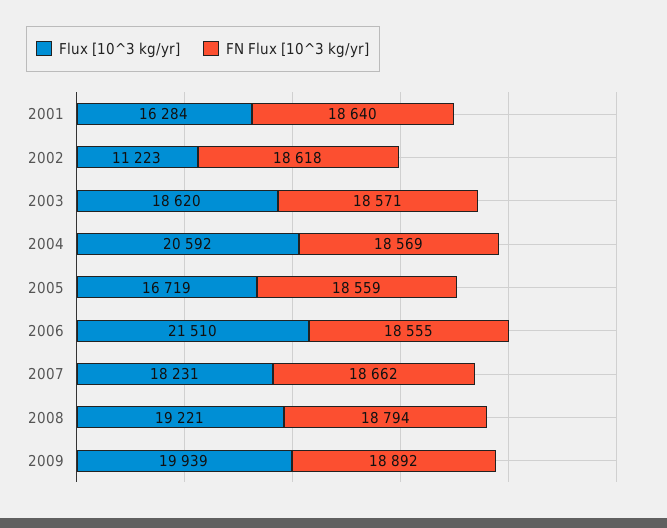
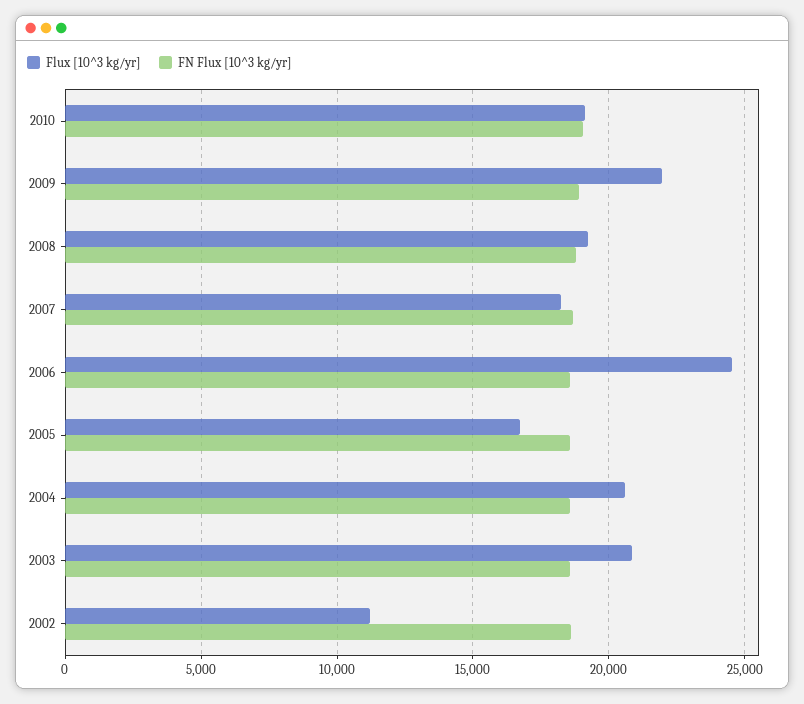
Flux [10^3 kg/yr], 2001: 16284 -> none
FN Flux [10^3 kg/yr], 2001: 18640 -> none
Flux [10^3 kg/yr], 2003: 18620 -> 21000
Flux [10^3 kg/yr], 2006: 21510 -> 24500
Flux [10^3 kg/yr], 2009: 19939 -> 22000
Flux [10^3 kg/yr], 2010: none -> 19000
FN Flux [10^3 kg/yr], 2010: none -> 19000

